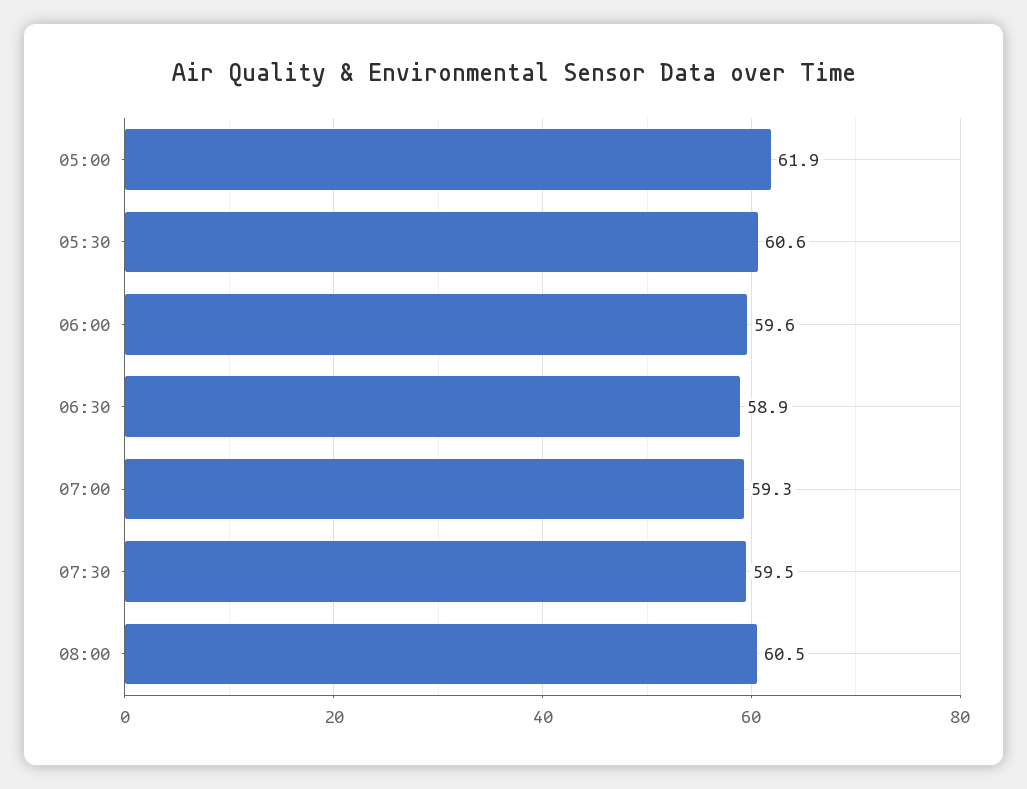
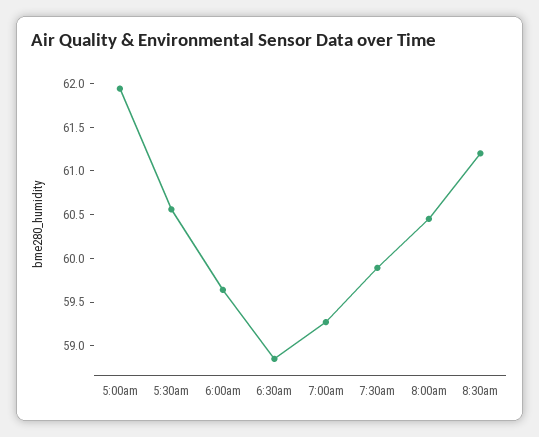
07:30: 59.5 -> 59.9
8:30am: none -> 61.2

